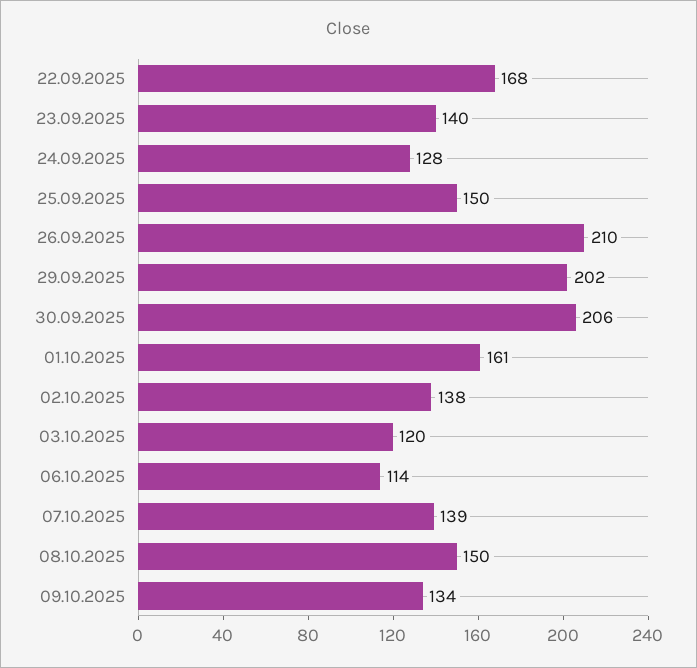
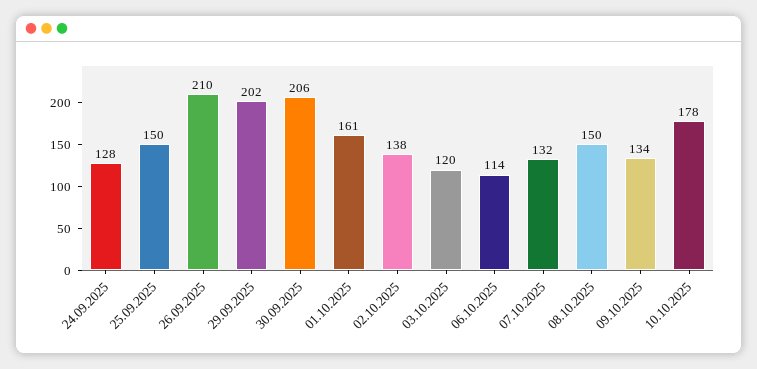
22.09.2025: 168 -> none
23.09.2025: 140 -> none
07.10.2025: 139 -> 132
10.10.2025: none -> 178

